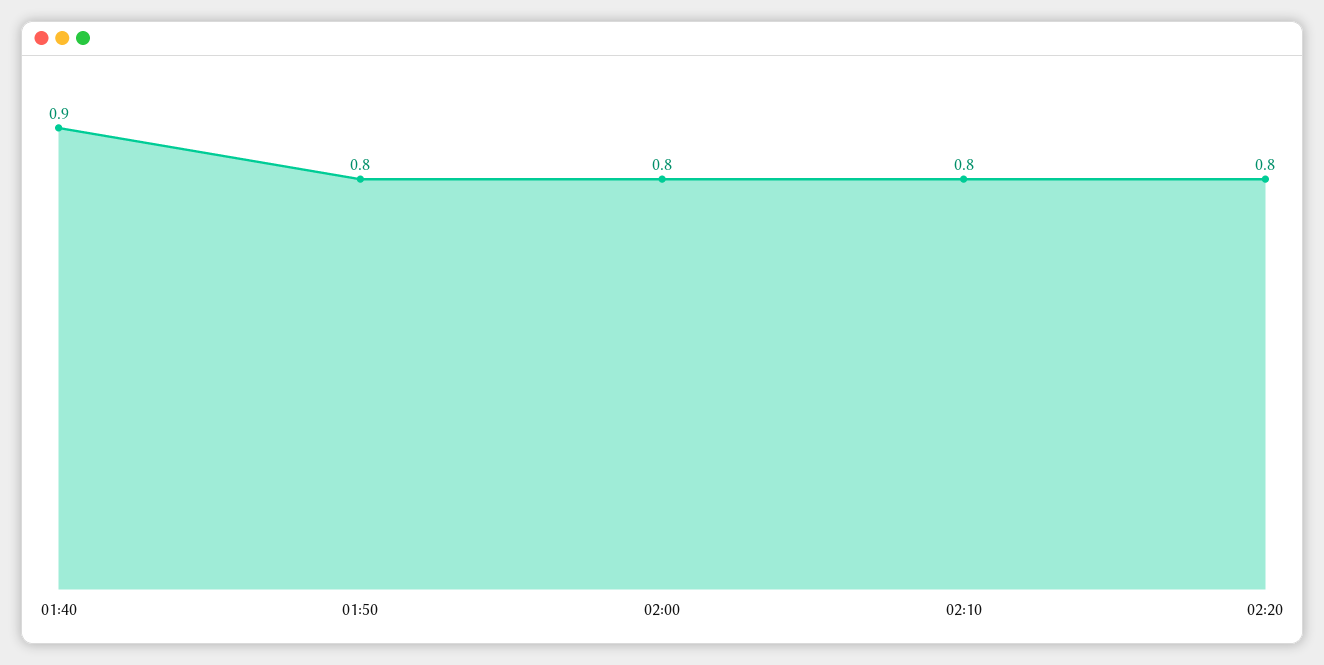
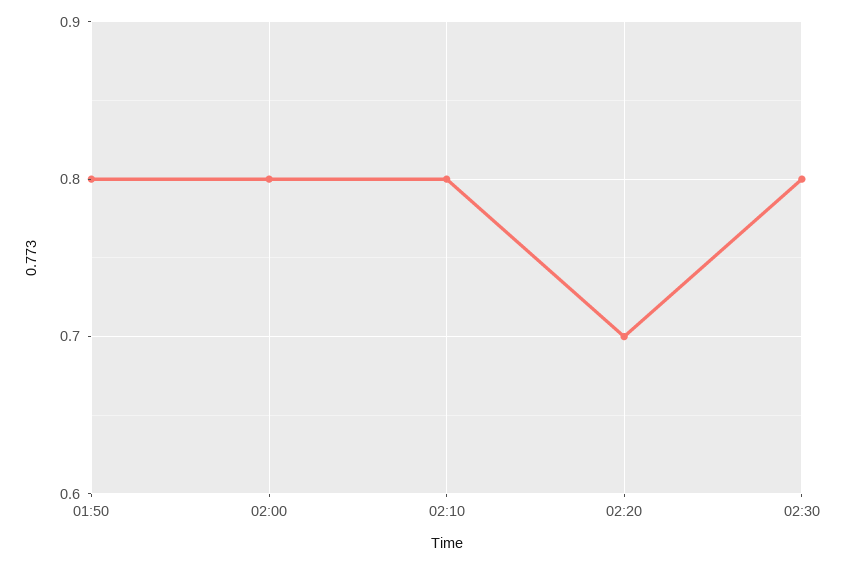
01:40: 0.9 -> none
02:20: 0.8 -> 0.7
02:30: none -> 0.8

